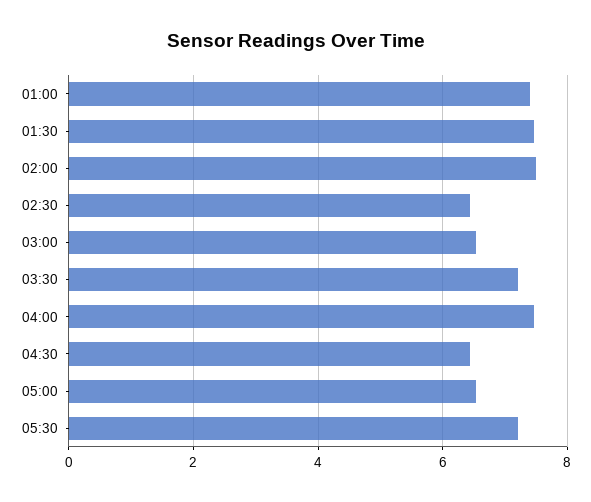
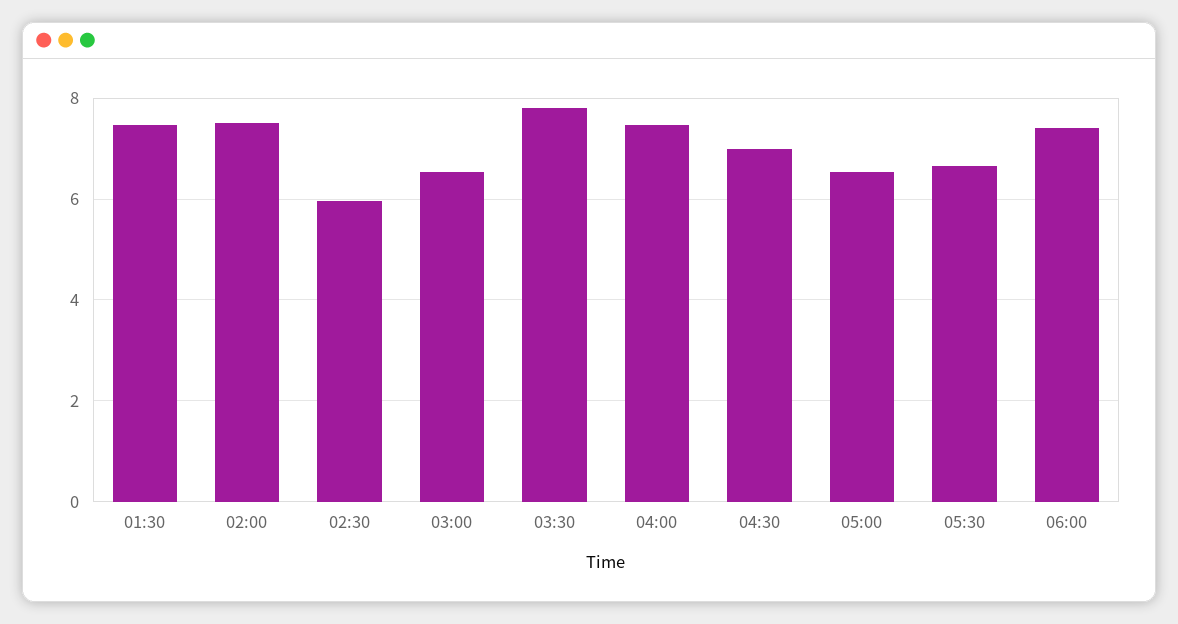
01:00: 7.4 -> none
02:30: 6.4 -> 6
03:30: 7.2 -> 7.8
04:30: 6.4 -> 7
05:30: 7.2 -> 6.6
06:00: none -> 7.4

